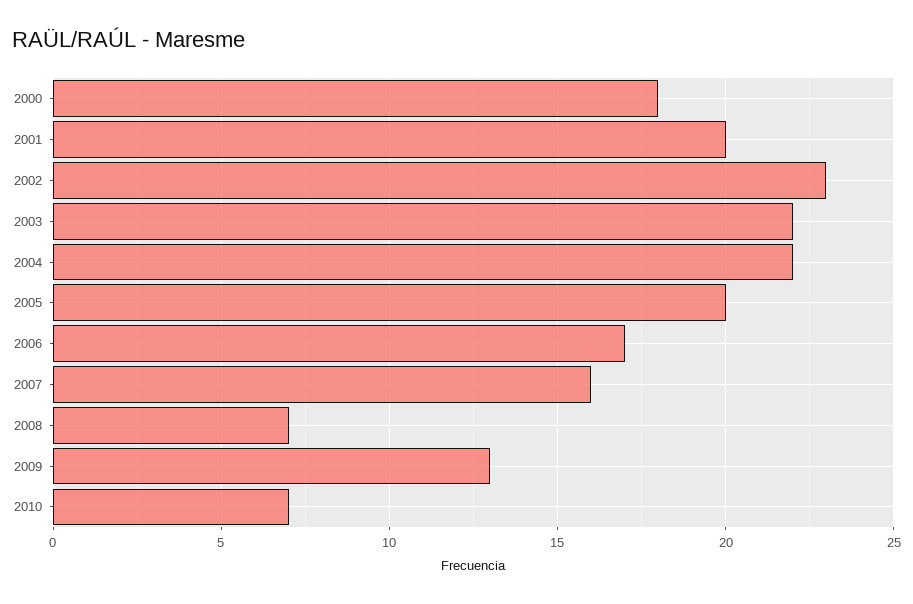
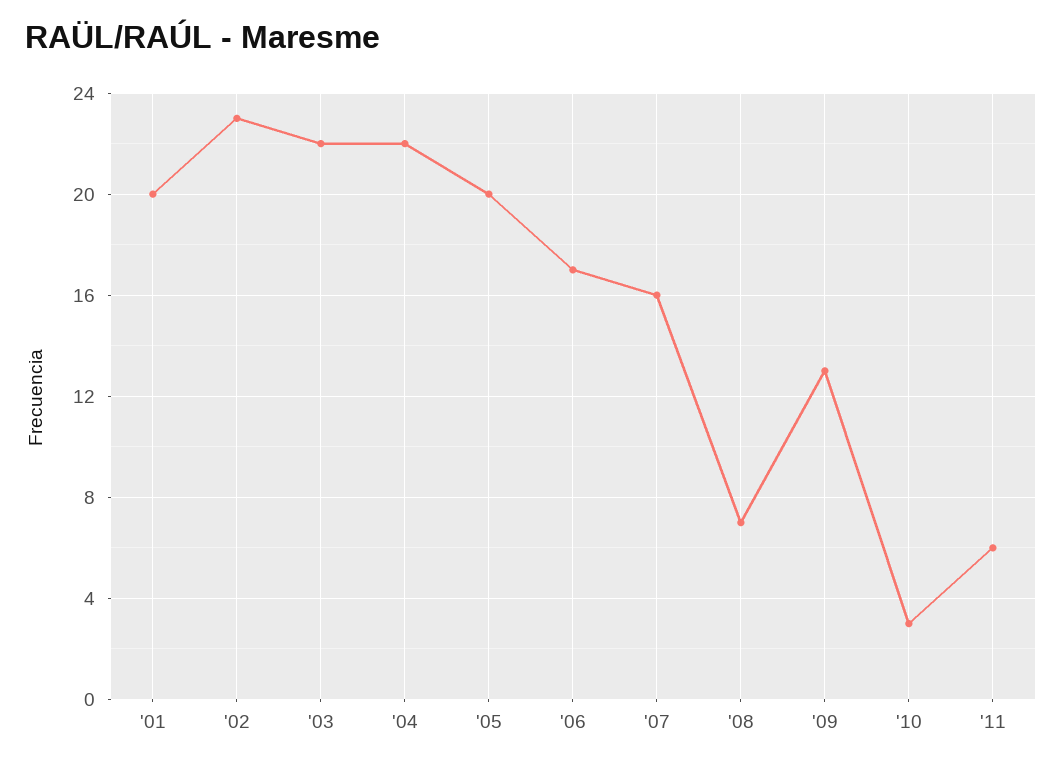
2000: 18 -> none
2010: 7 -> 3
'11: none -> 6

